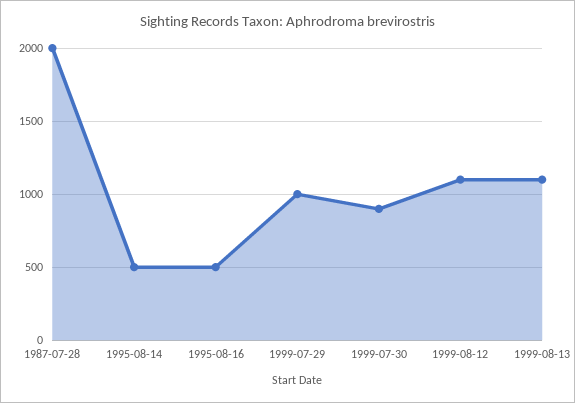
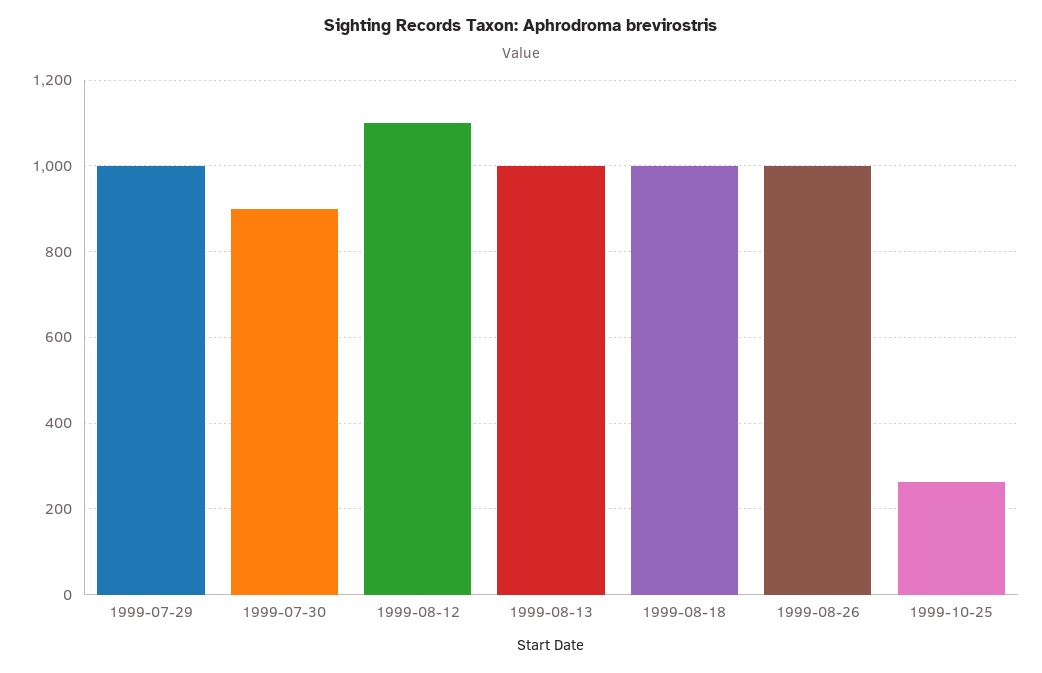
1987-07-28: 2000 -> none
1995-08-14: 500 -> none
1995-08-16: 500 -> none
1999-08-13: 1100 -> 1000
1999-08-18: none -> 1000
1999-08-26: none -> 1000
1999-10-25: none -> 260

